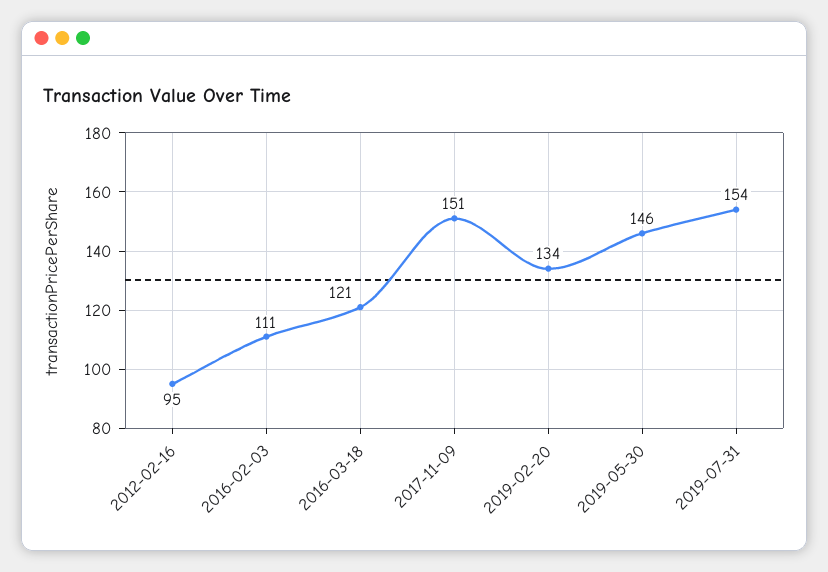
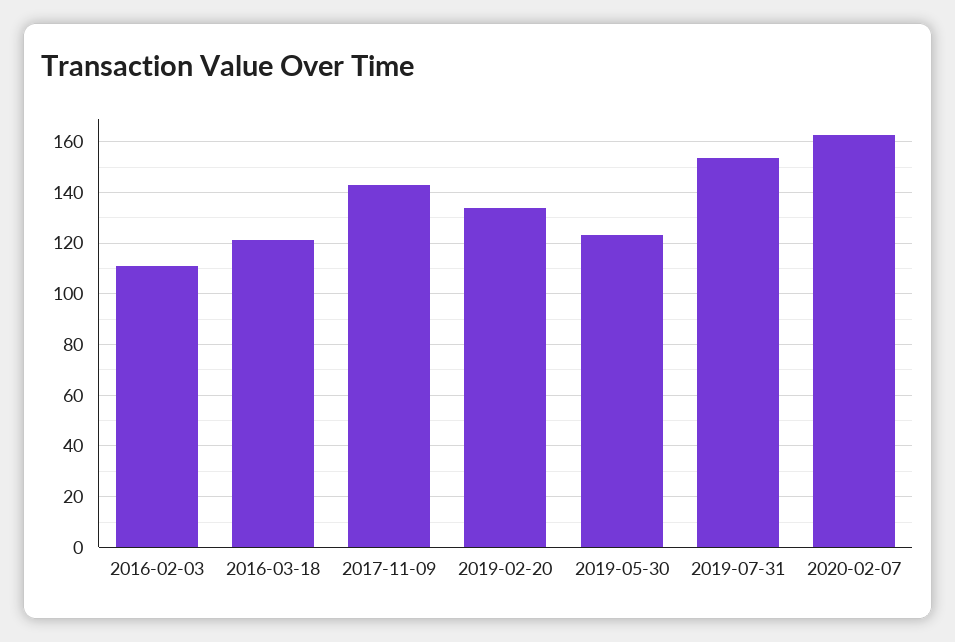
2012-02-16: 95 -> none
2017-11-09: 151 -> 142.5
2019-05-30: 146 -> 122.5
2020-02-07: none -> 162.5

